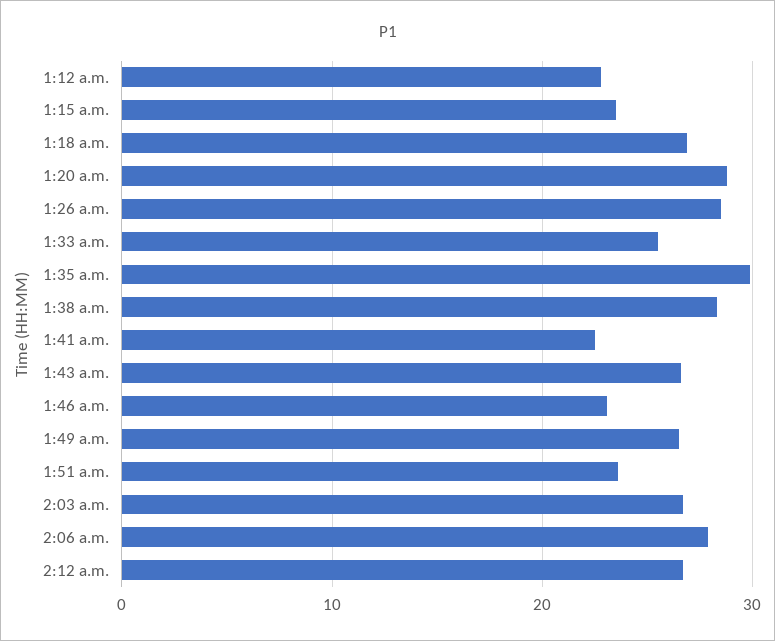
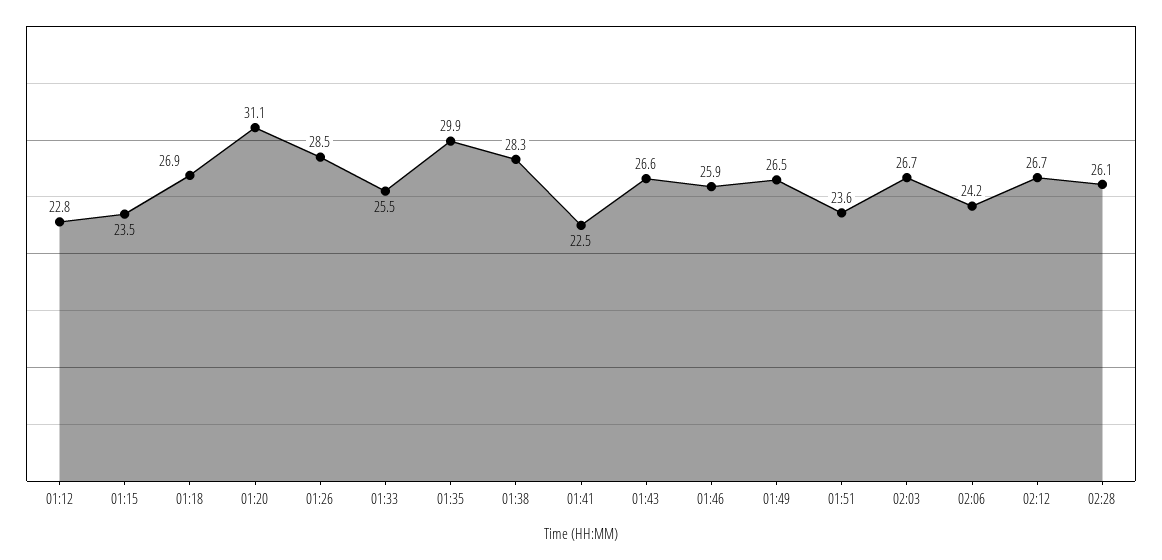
1:20 a.m.: 29 -> 31.1
1:46 a.m.: 23 -> 25.9
2:06 a.m.: 28 -> 24.2
02:28: none -> 26.1

